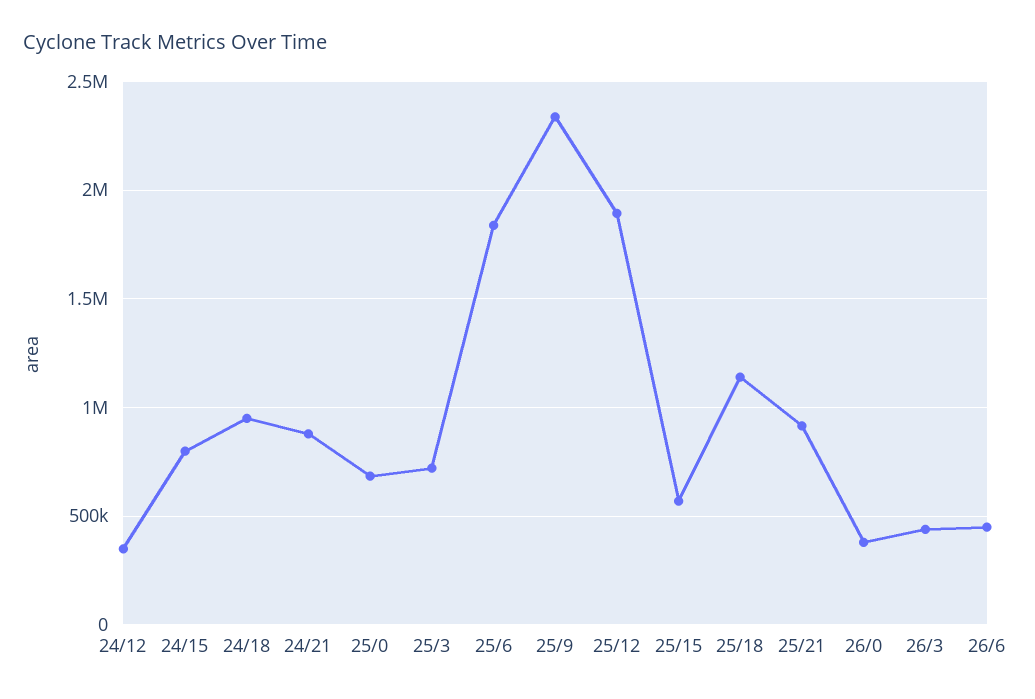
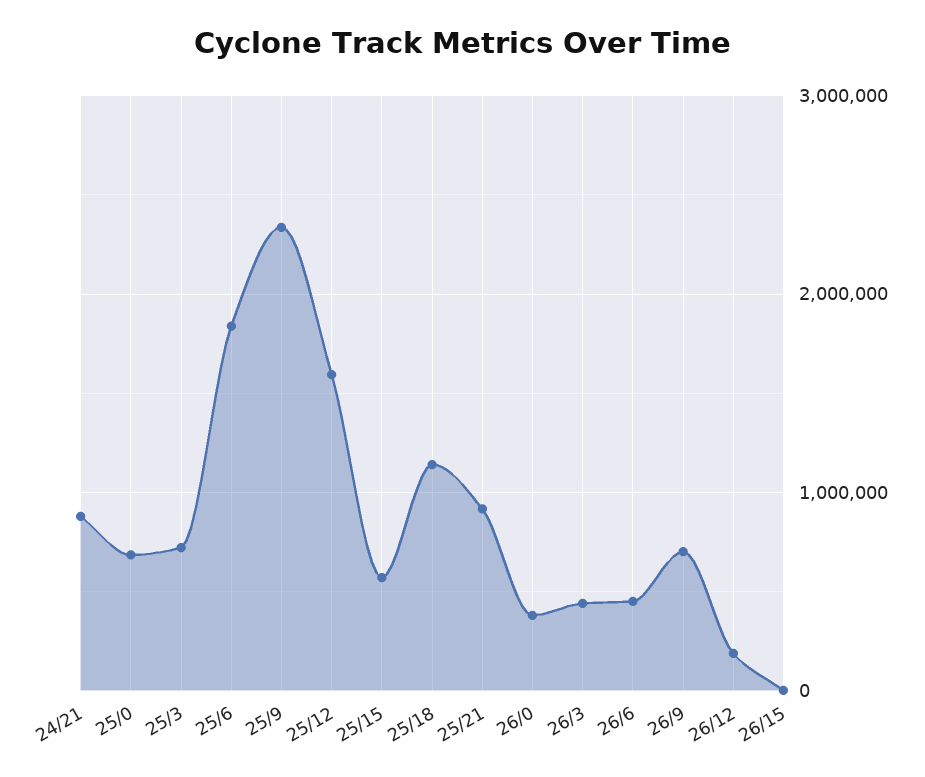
24/12: 350000 -> none
24/15: 800000 -> none
24/18: 950000 -> none
25/12: 1900000 -> 1600000
26/9: none -> 700000
26/12: none -> 200000
26/15: none -> 0

